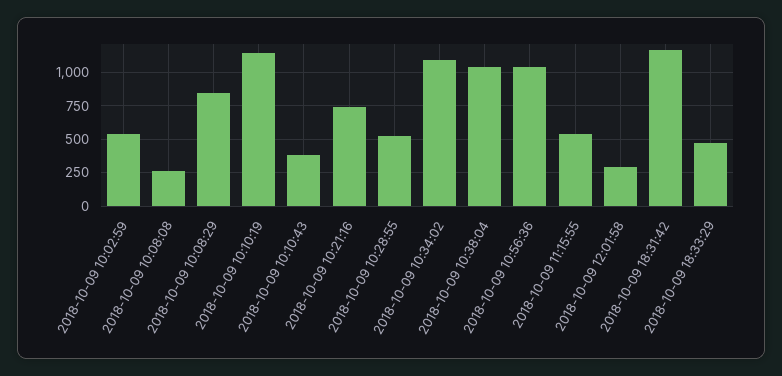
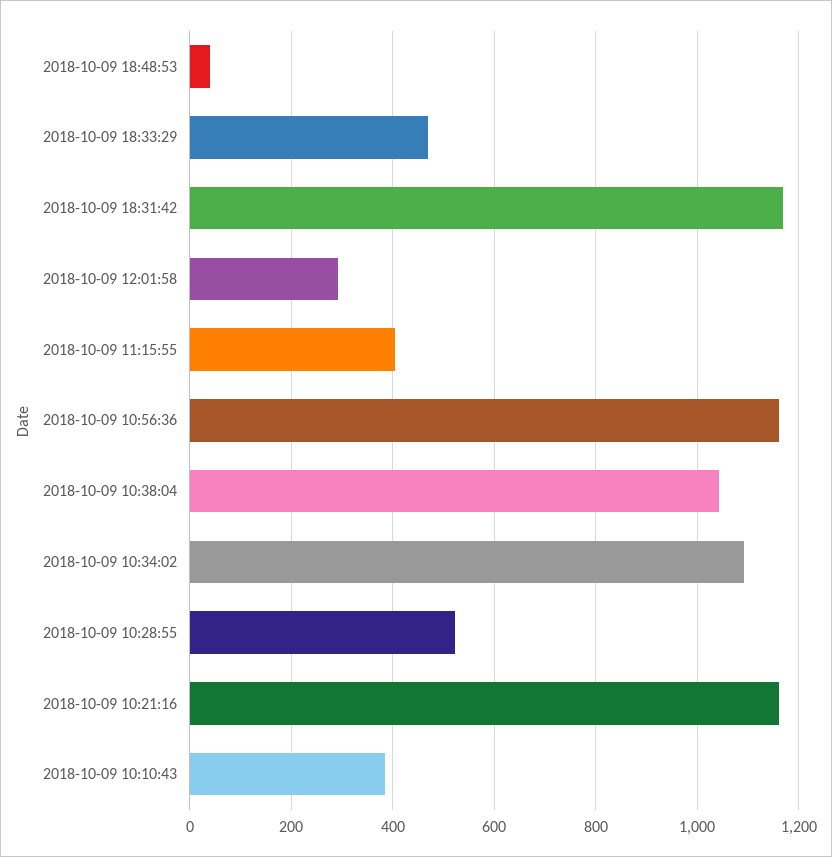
2018-10-09 10:02:59: 550 -> none
2018-10-09 10:08:08: 250 -> none
2018-10-09 10:08:29: 850 -> none
2018-10-09 10:10:19: 1150 -> none
2018-10-09 10:21:16: 750 -> 1160
2018-10-09 10:56:36: 1050 -> 1160
2018-10-09 11:15:55: 550 -> 400
2018-10-09 18:48:53: none -> 40

